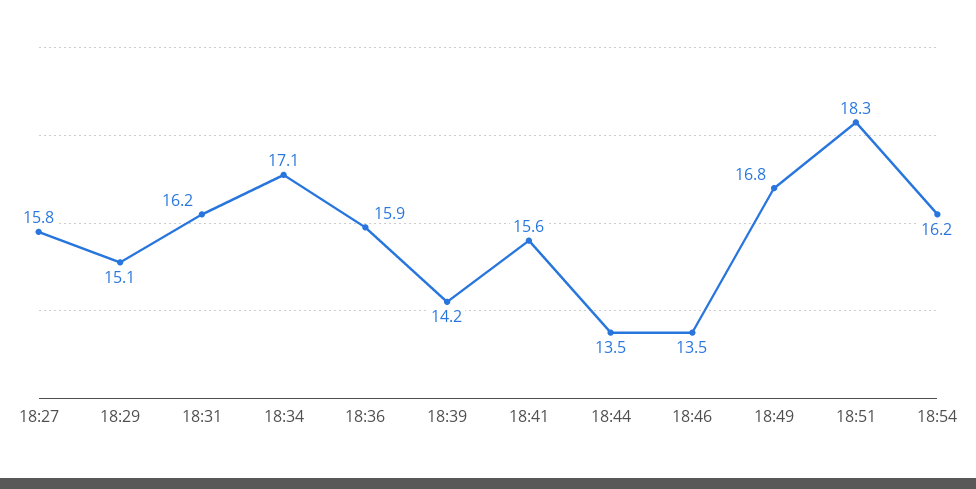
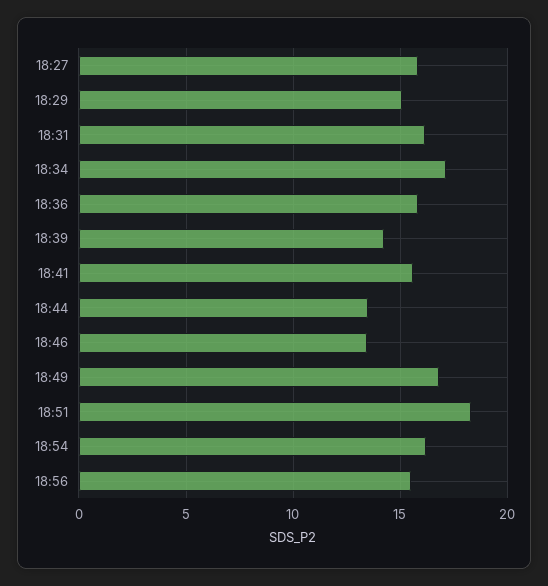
18:56: none -> 15.5

